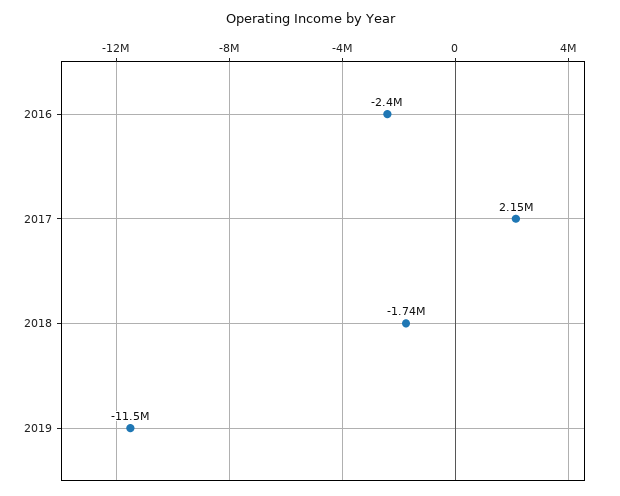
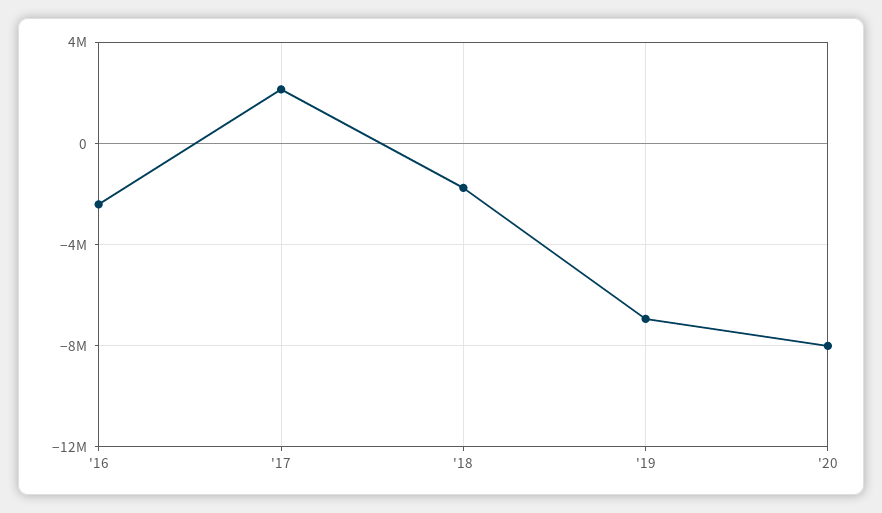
2019: -11500000 -> -7000000
'20: none -> -8000000

